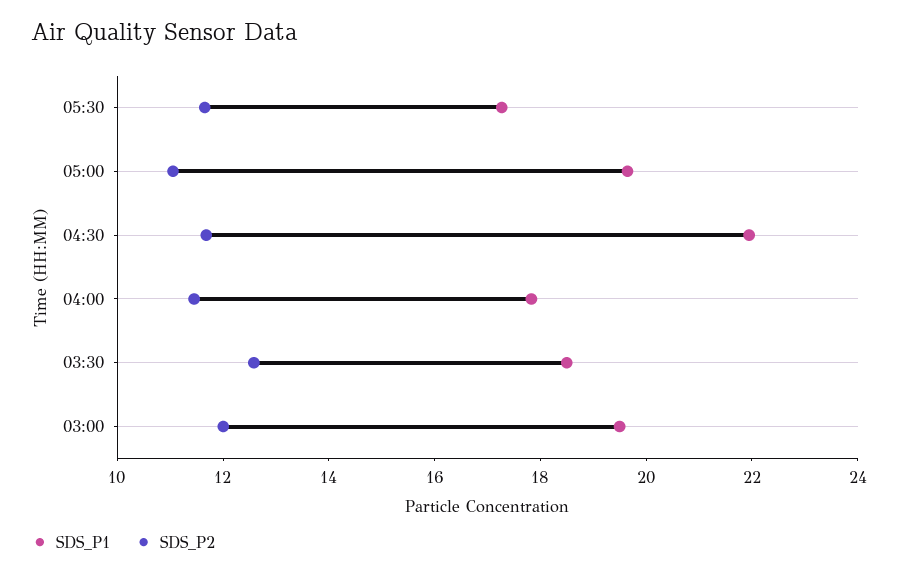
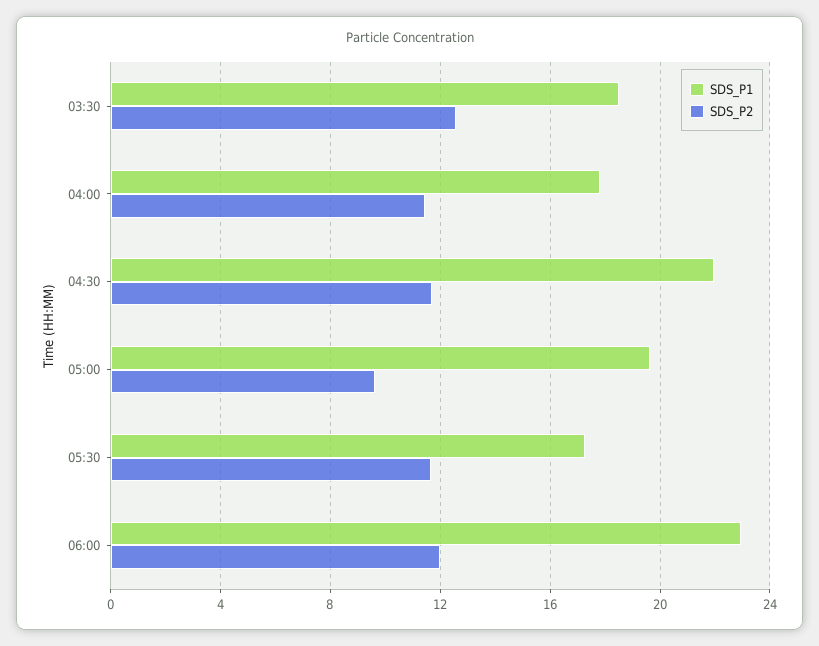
SDS_P2, 05:00: 11 -> 9.5
SDS_P1, 03:00: 19.5 -> none
SDS_P2, 03:00: 12 -> none
SDS_P1, 06:00: none -> 23
SDS_P2, 06:00: none -> 12

